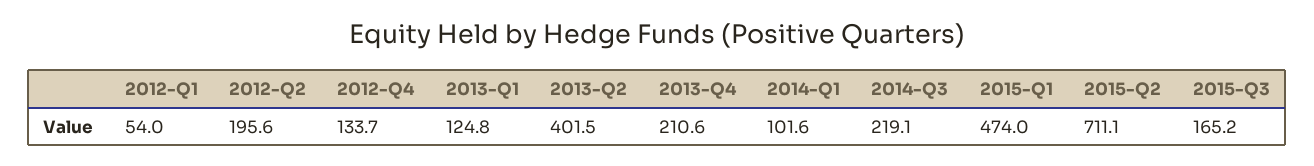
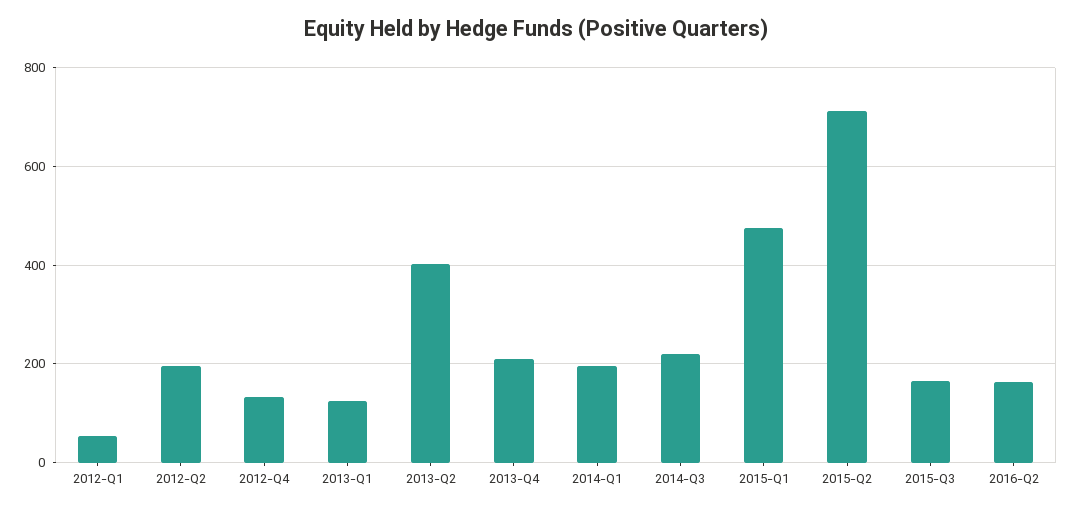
2014-Q1: 101.6 -> 200
2016-Q2: none -> 160

